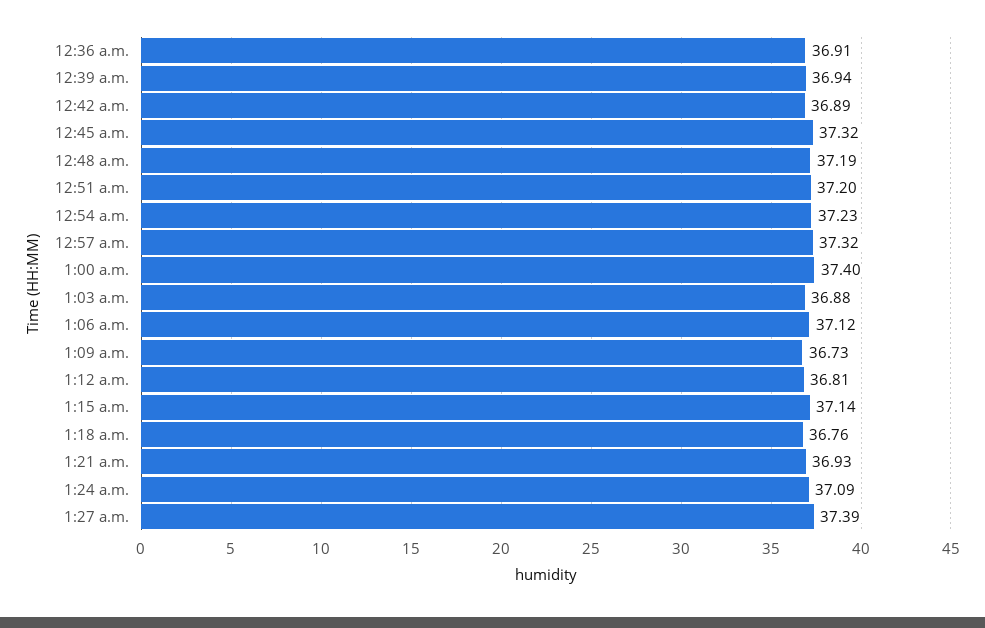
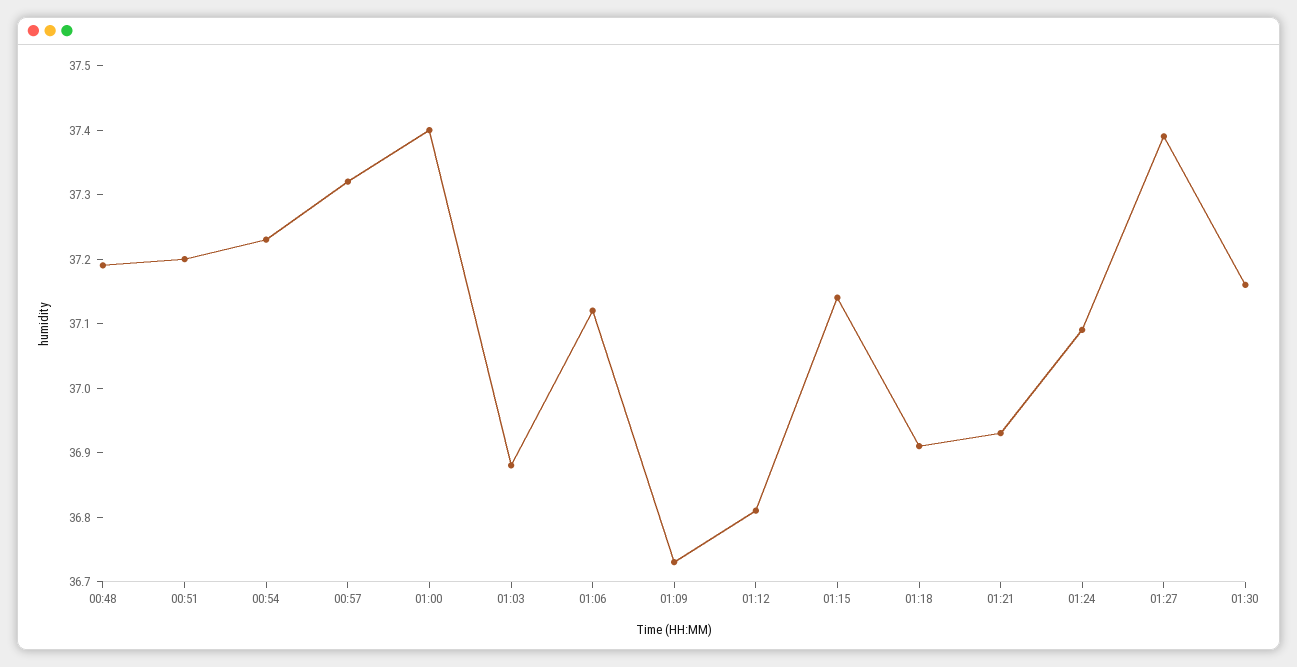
12:36 a.m.: 36.91 -> none
12:39 a.m.: 36.94 -> none
12:42 a.m.: 36.89 -> none
12:45 a.m.: 37.32 -> none
1:18 a.m.: 36.76 -> 36.9
01:30: none -> 37.15

